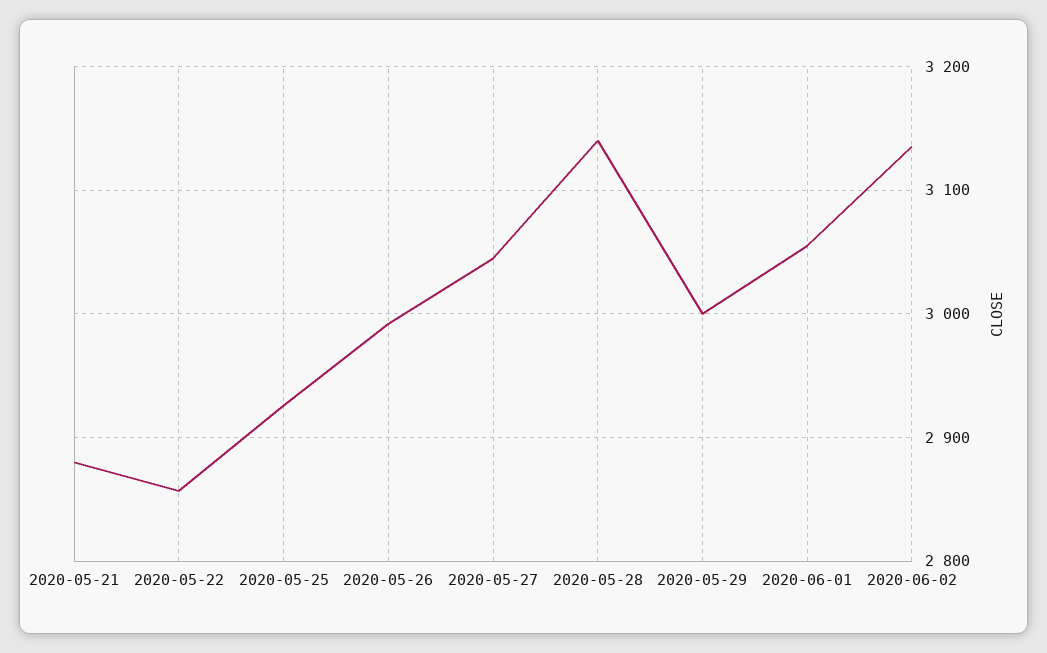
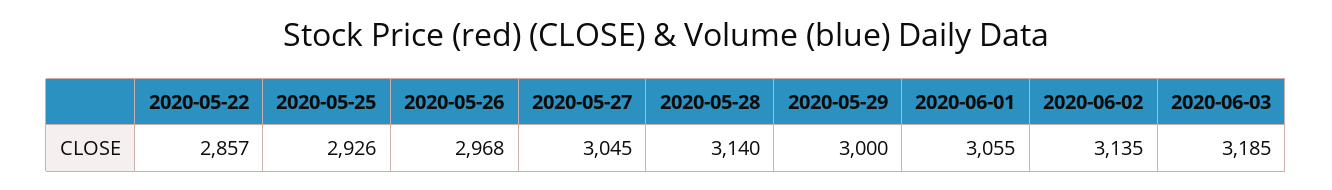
2020-05-21: 2880 -> none
2020-05-26: 2990 -> 2968
2020-06-03: none -> 3185

